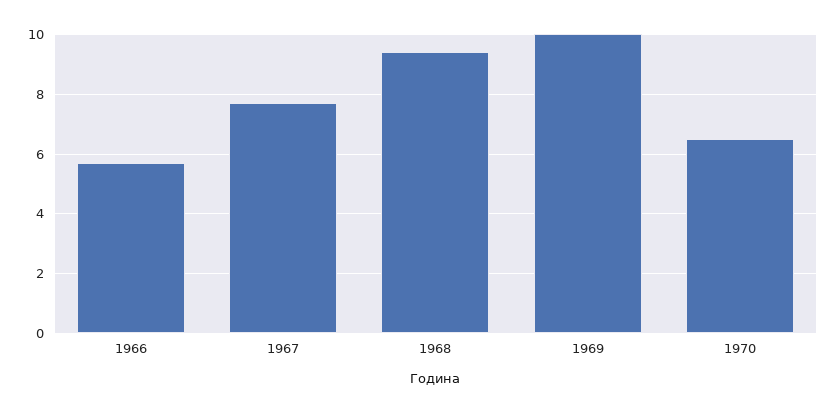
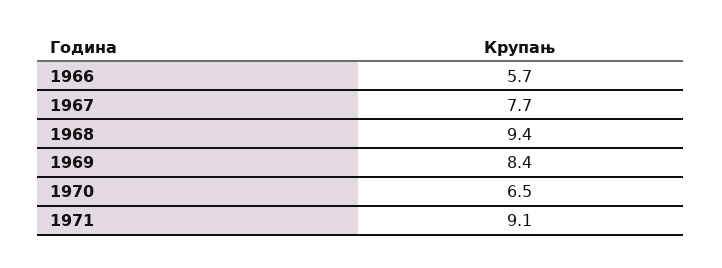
1969: 10 -> 8.4
1971: none -> 9.1

